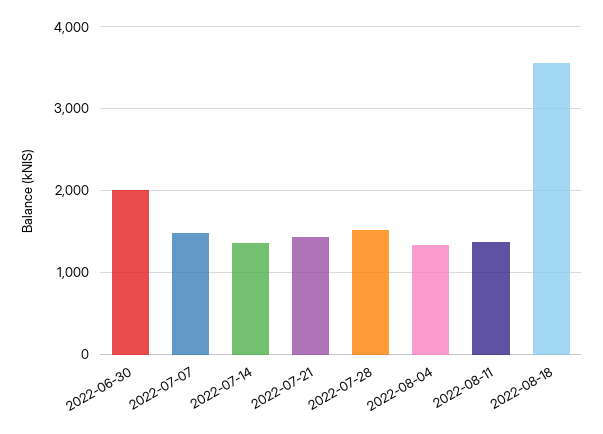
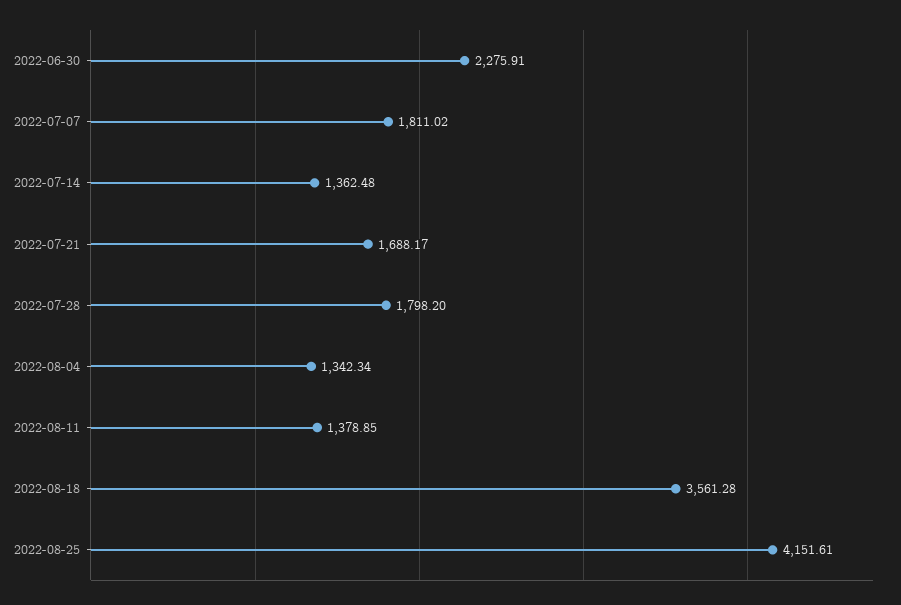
2022-06-30: 2000 -> 2275.91
2022-07-07: 1500 -> 1811.02
2022-07-21: 1400 -> 1688.17
2022-07-28: 1500 -> 1798.2
2022-08-25: none -> 4151.61

